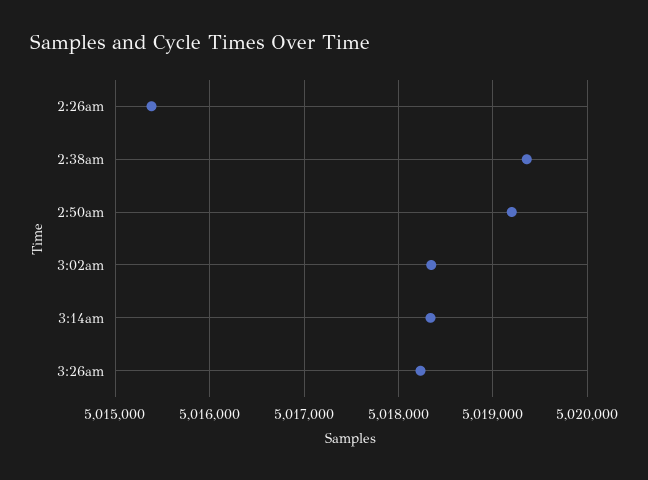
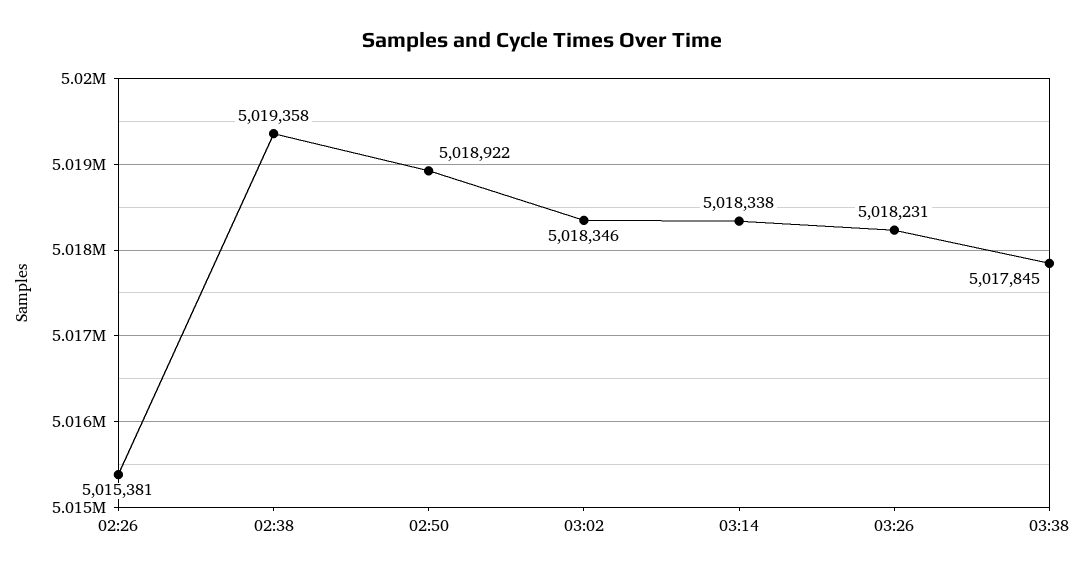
2:50am: 5019200 -> 5018922
03:38: none -> 5017845

